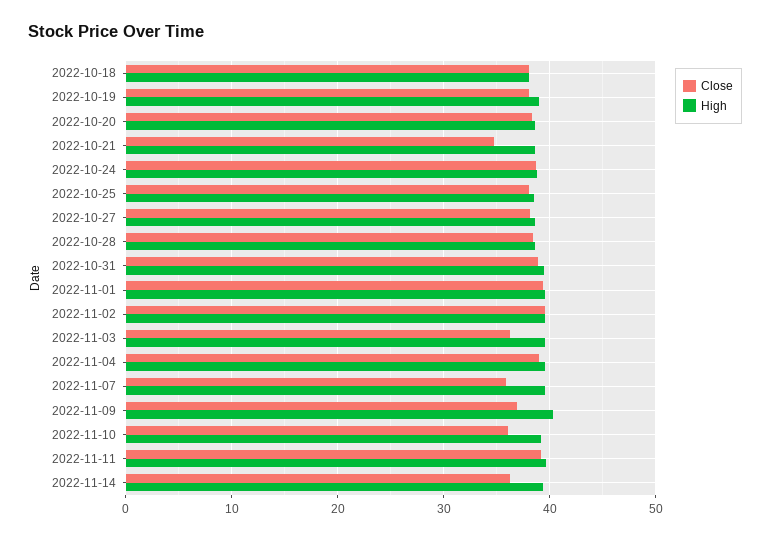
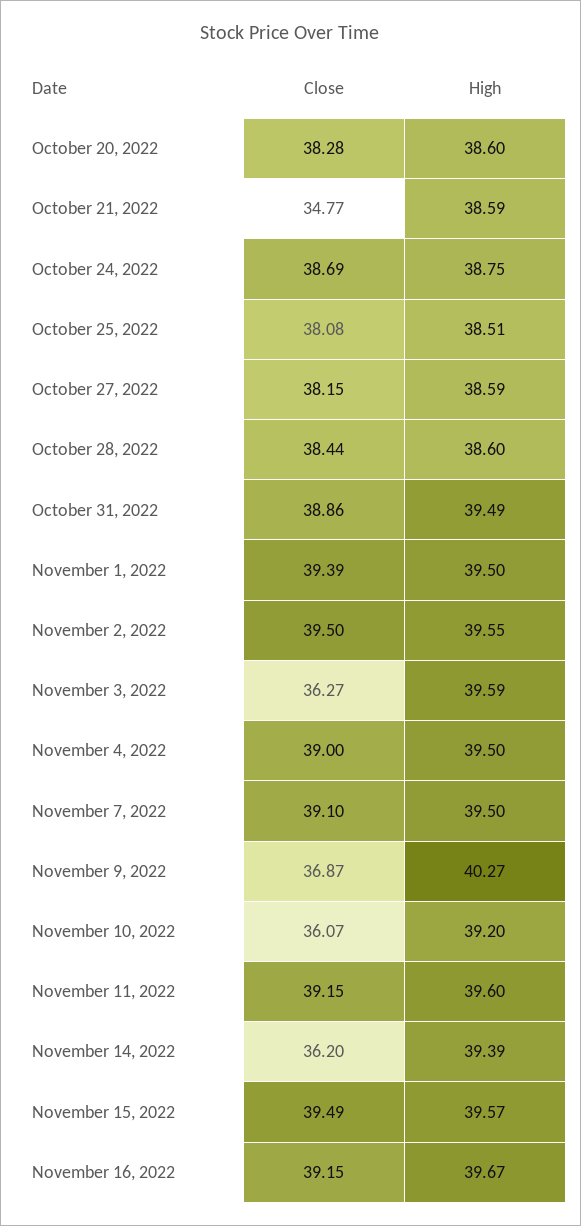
Close, 2022-10-18: 38 -> none
High, 2022-10-18: 38 -> none
Close, 2022-10-19: 38 -> none
High, 2022-10-19: 39 -> none
Close, 2022-11-07: 36 -> 39.1
Close, November 15, 2022: none -> 39.49
High, November 15, 2022: none -> 39.57
Close, November 16, 2022: none -> 39.15
High, November 16, 2022: none -> 39.67

